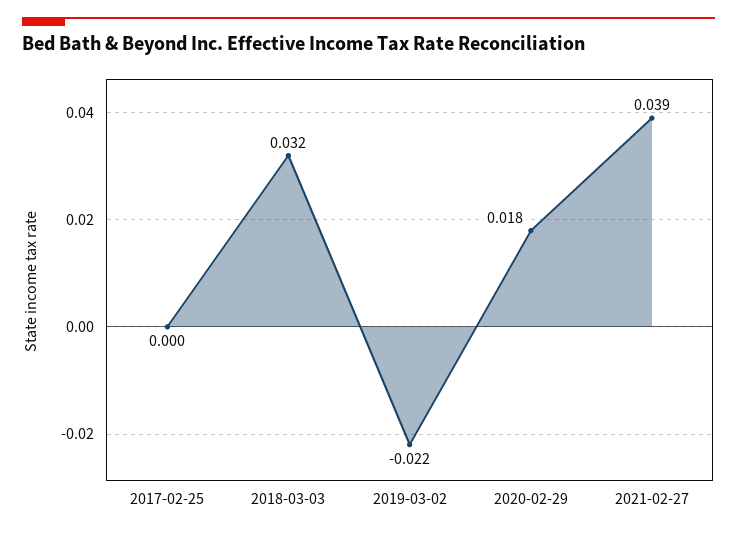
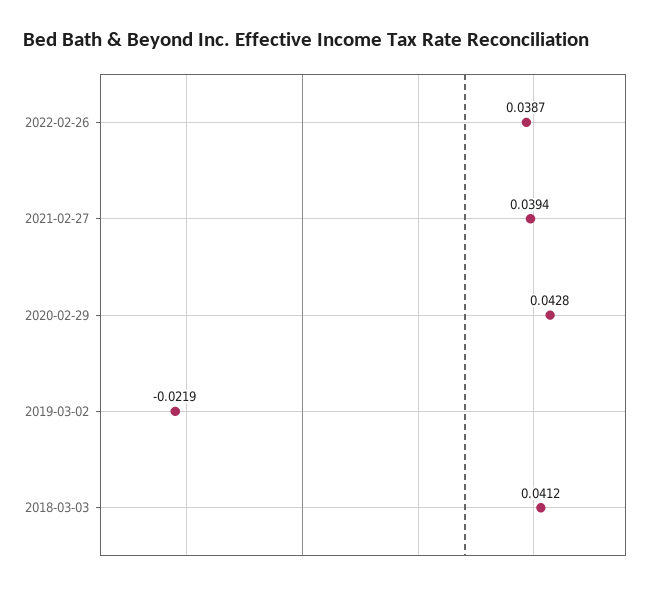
2017-02-25: 0 -> none
2018-03-03: 0.032 -> 0.0412
2020-02-29: 0.018 -> 0.0428
2022-02-26: none -> 0.0387

